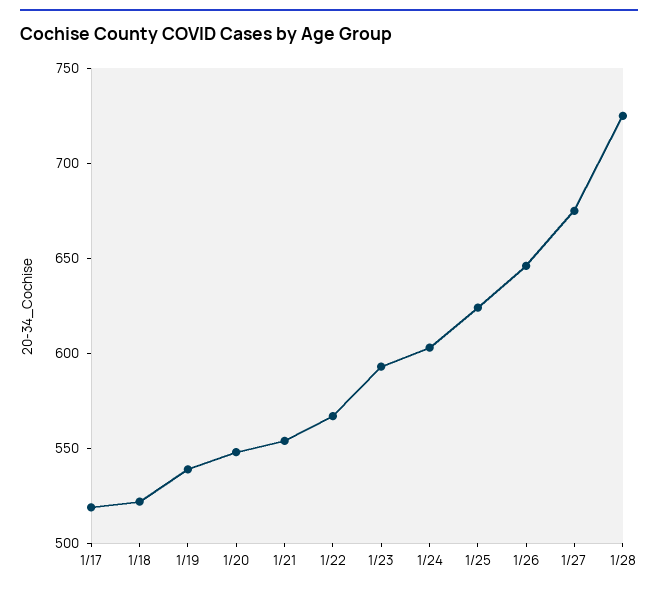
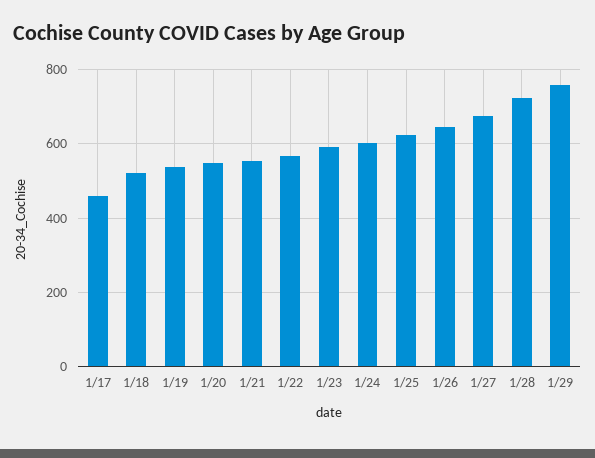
1/17: 520 -> 460
1/29: none -> 760

